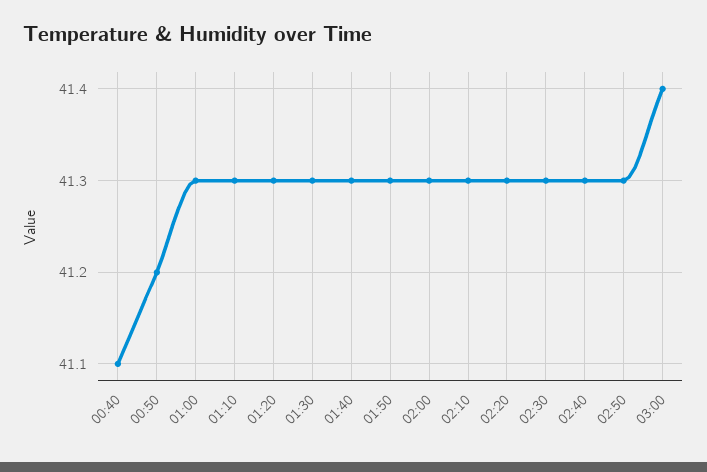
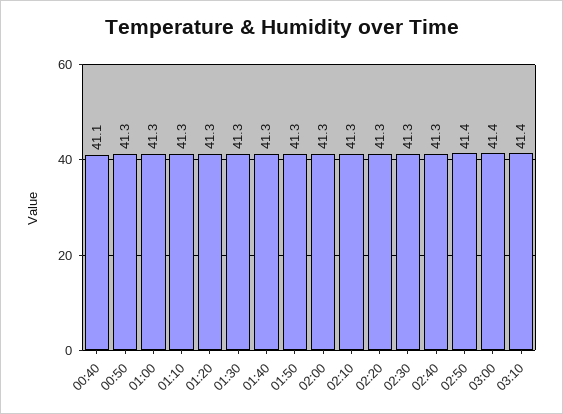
00:50: 41.2 -> 41.3
02:50: 41.3 -> 41.4
03:10: none -> 41.4

